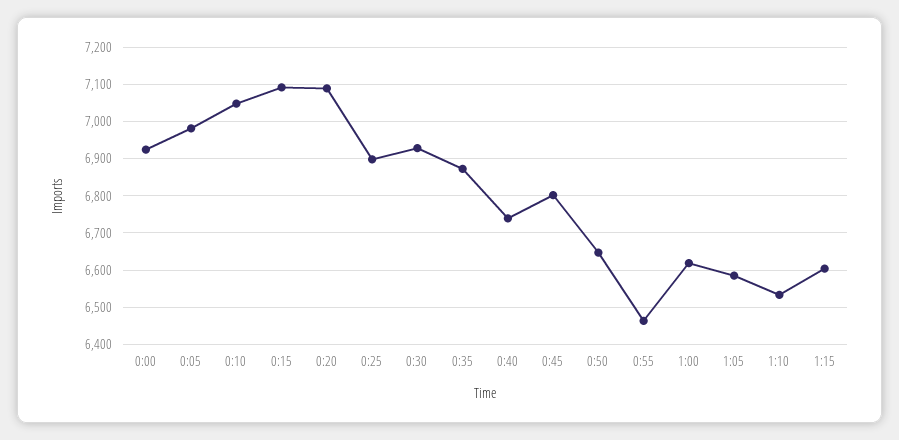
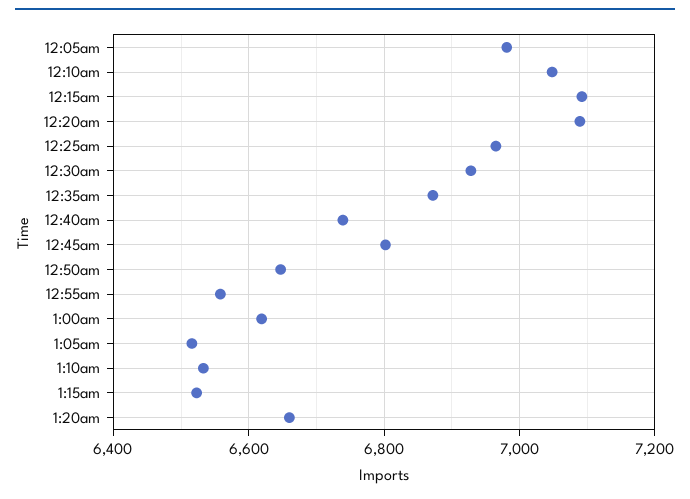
0:00: 6920 -> none
0:25: 6900 -> 6960
0:55: 6460 -> 6560
1:05: 6580 -> 6520
1:15: 6600 -> 6520
1:20am: none -> 6660

